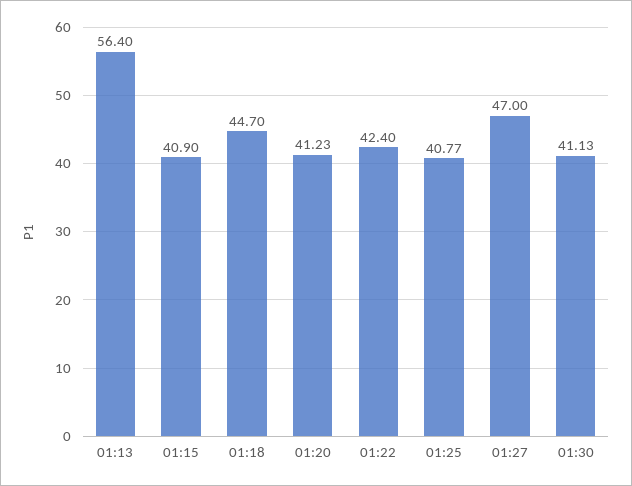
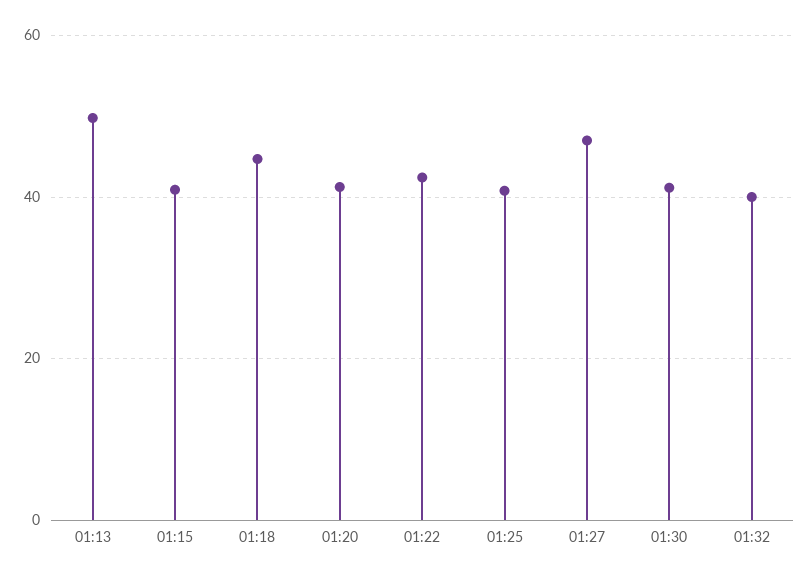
01:13: 56.4 -> 50
01:32: none -> 40

